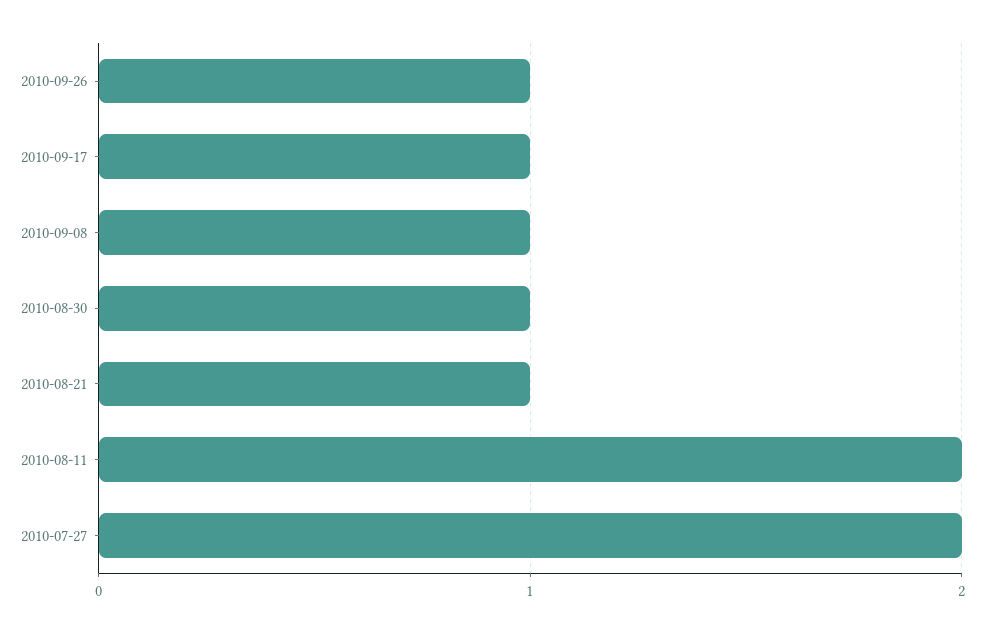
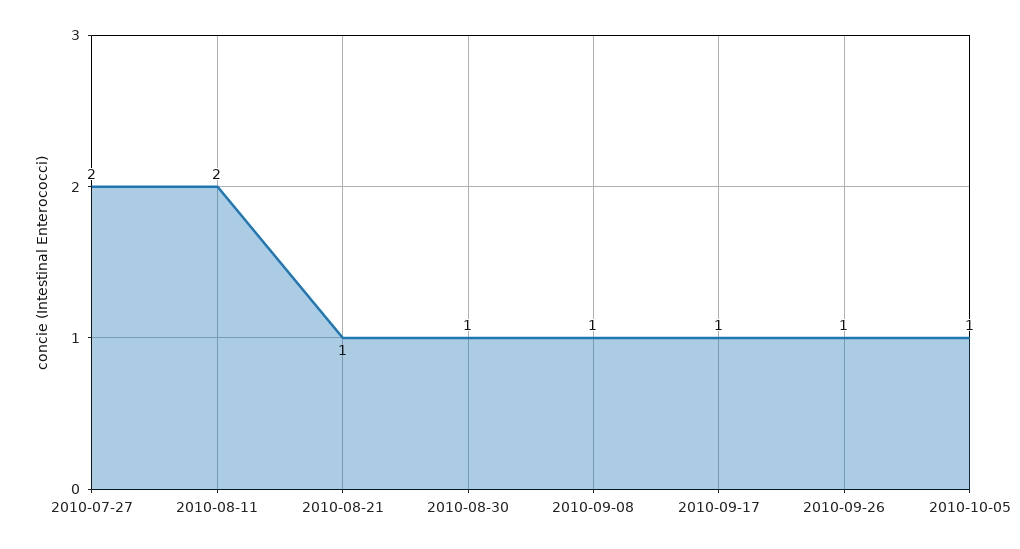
2010-10-05: none -> 1

